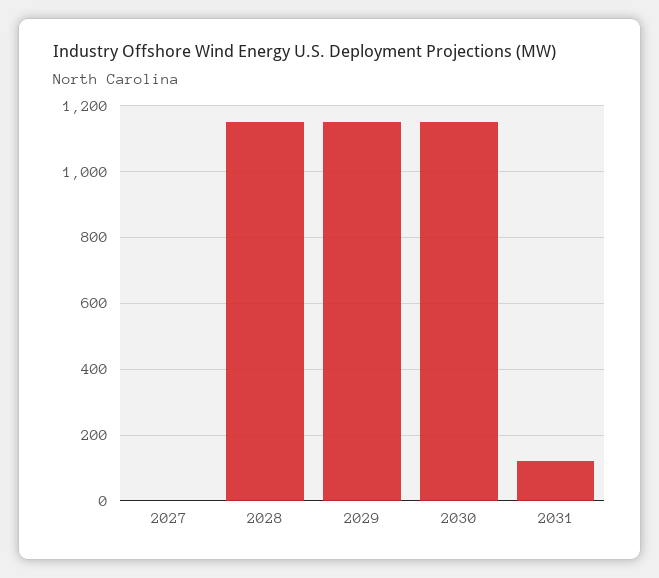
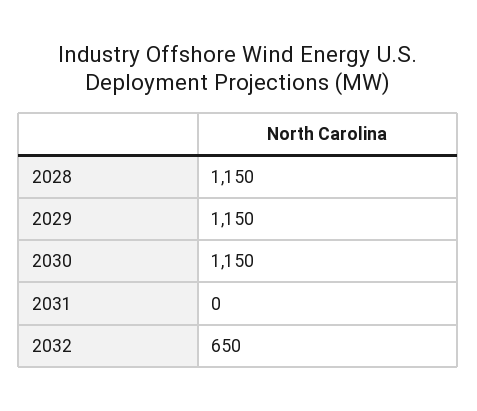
2027: 0 -> none
2031: 120 -> 0
2032: none -> 650

